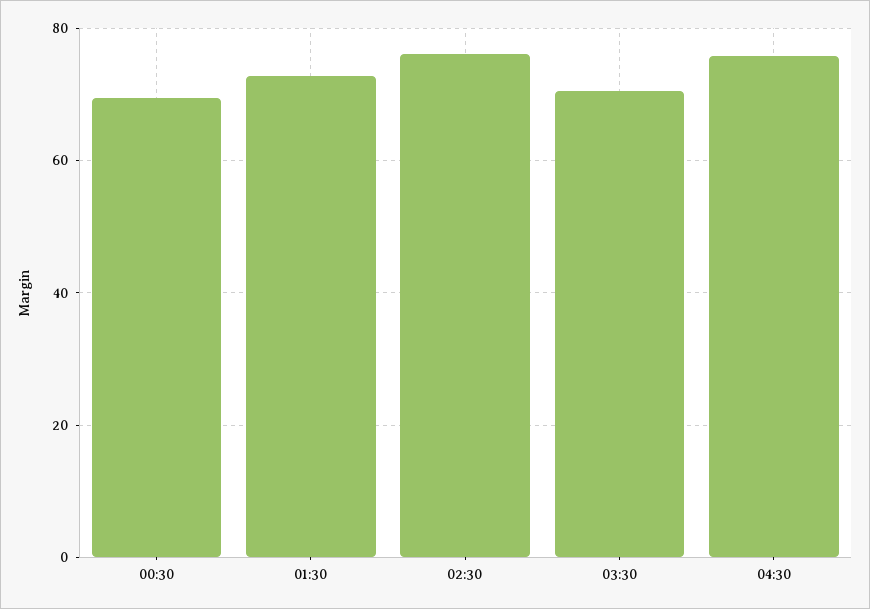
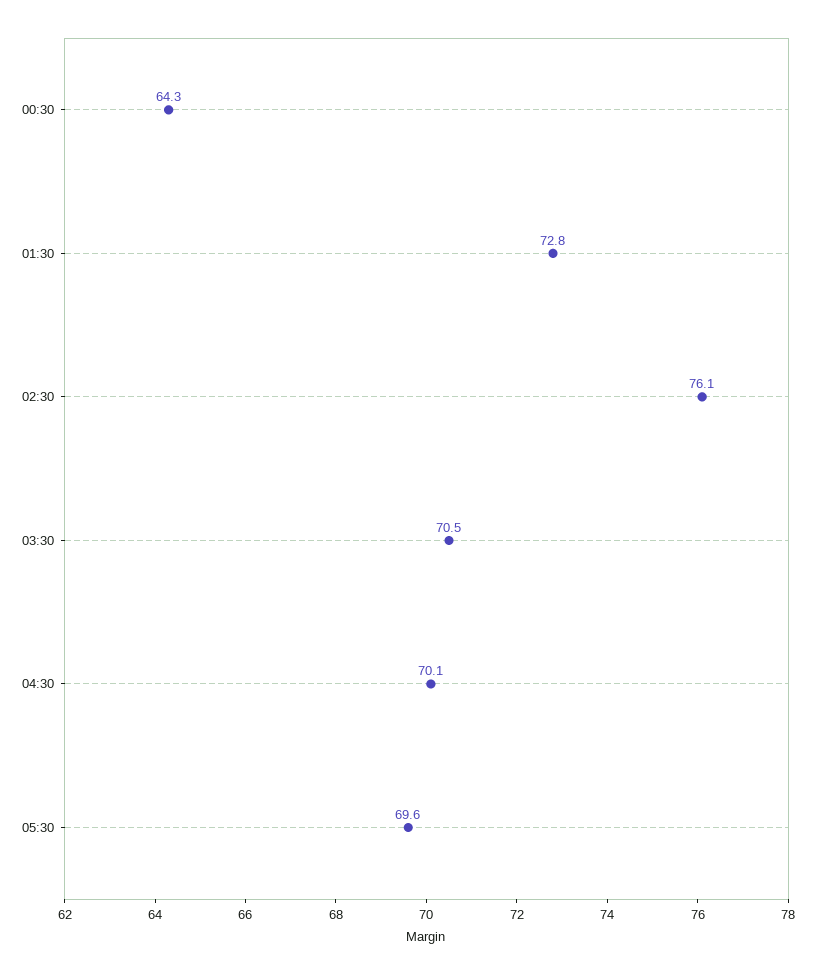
00:30: 70 -> 64.3
04:30: 76 -> 70.1
05:30: none -> 69.6

